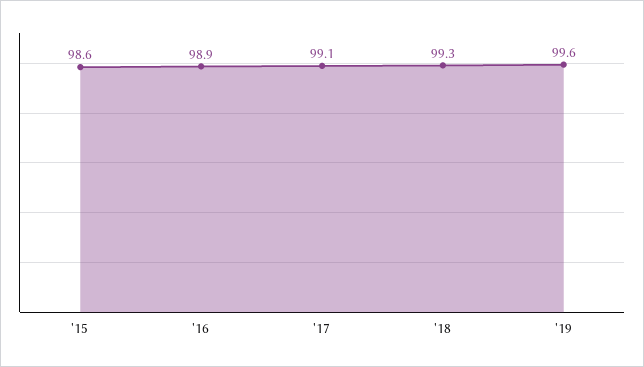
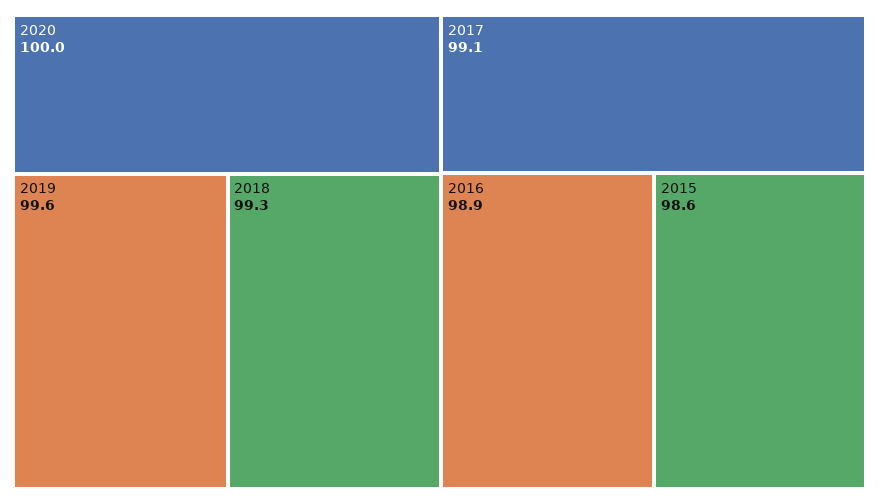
2020: none -> 100

